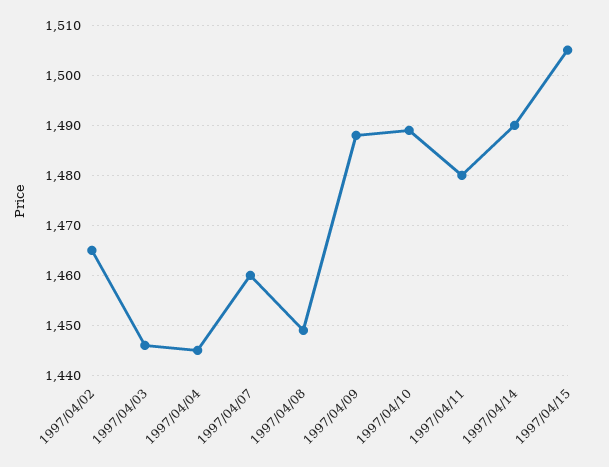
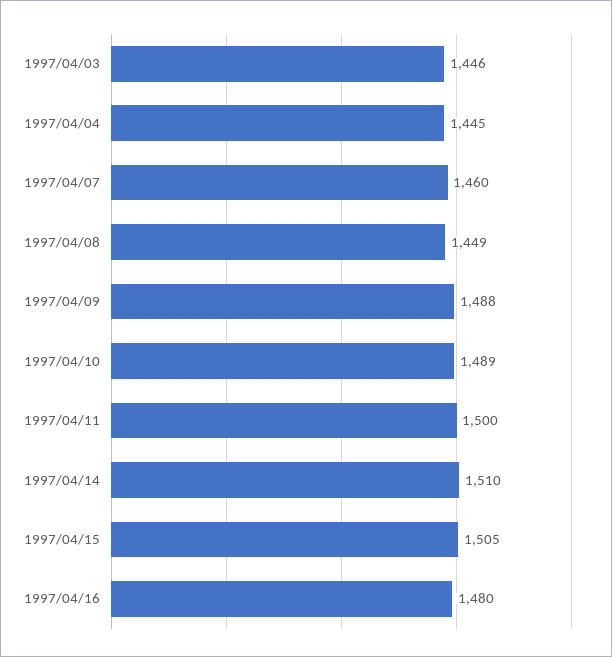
1997/04/02: 1465 -> none
1997/04/11: 1480 -> 1500
1997/04/14: 1490 -> 1510
1997/04/16: none -> 1480

